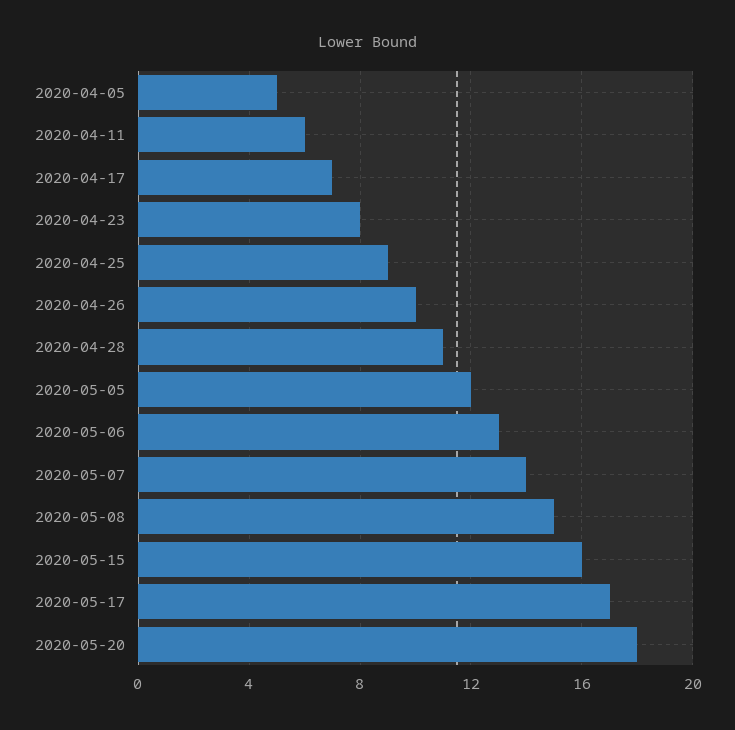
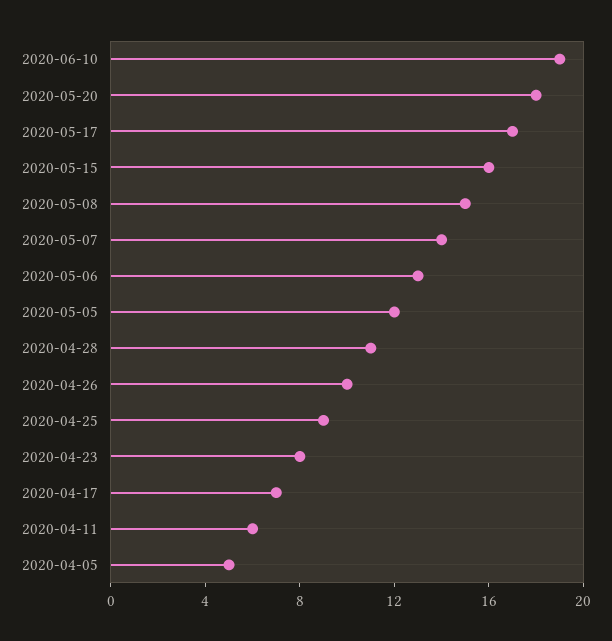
2020-06-10: none -> 19

